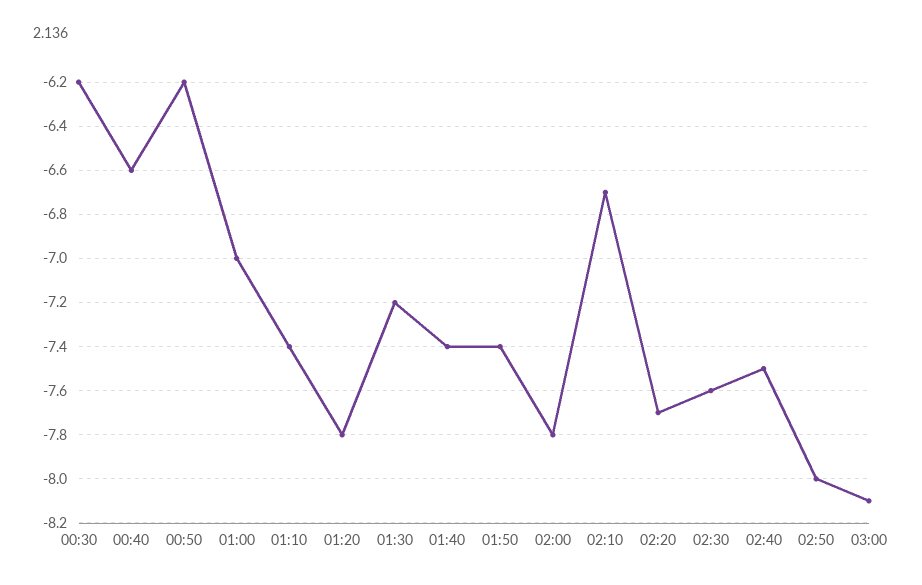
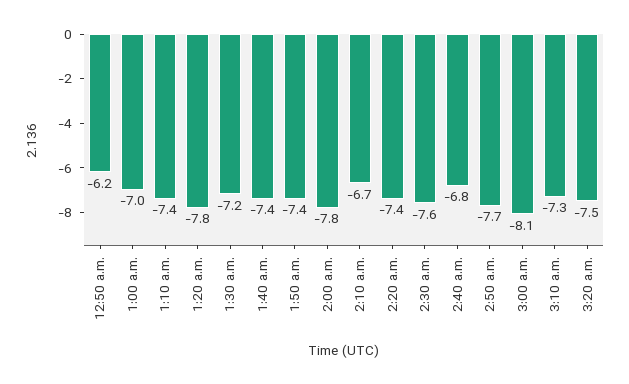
00:30: -6.2 -> none
00:40: -6.6 -> none
02:20: -7.7 -> -7.4
02:40: -7.5 -> -6.8
02:50: -8 -> -7.7
3:10 a.m.: none -> -7.3
3:20 a.m.: none -> -7.5

